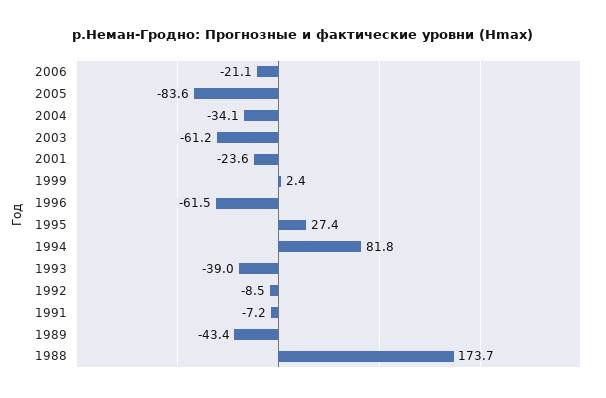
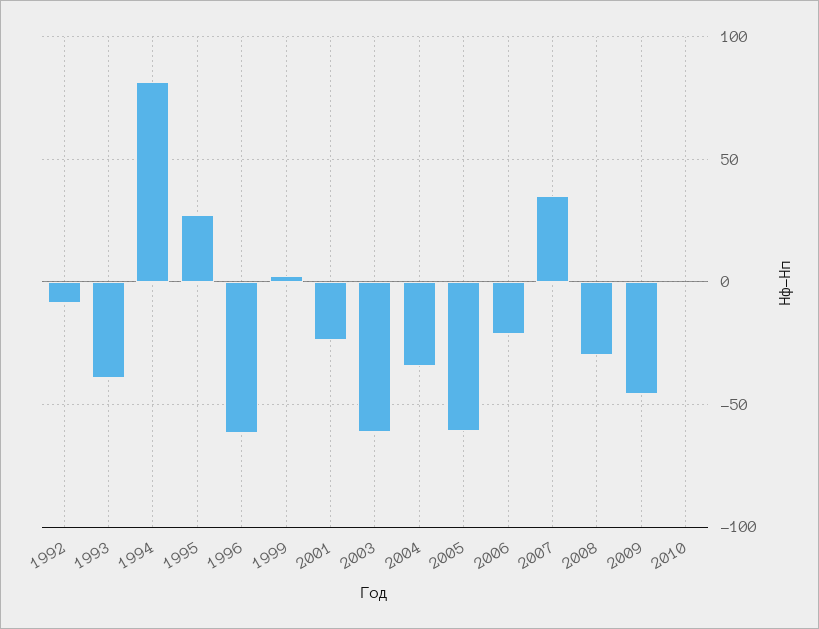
2005: -83.6 -> -60
1991: -7.2 -> none
1989: -43.4 -> none
1988: 173.7 -> none
2007: none -> 35
2008: none -> -30
2009: none -> -45
2010: none -> 0

